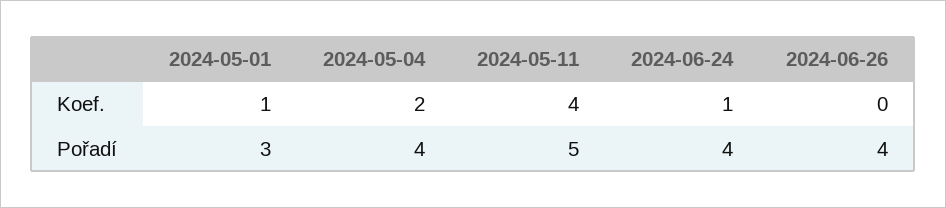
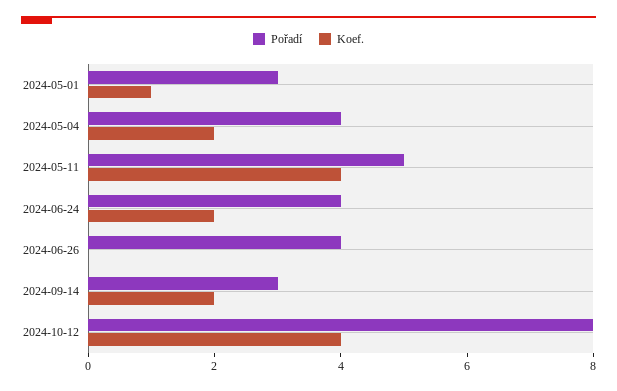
Koef., 2024-06-24: 1 -> 2
Pořadí, 2024-09-14: none -> 3
Koef., 2024-09-14: none -> 2
Pořadí, 2024-10-12: none -> 8
Koef., 2024-10-12: none -> 4

